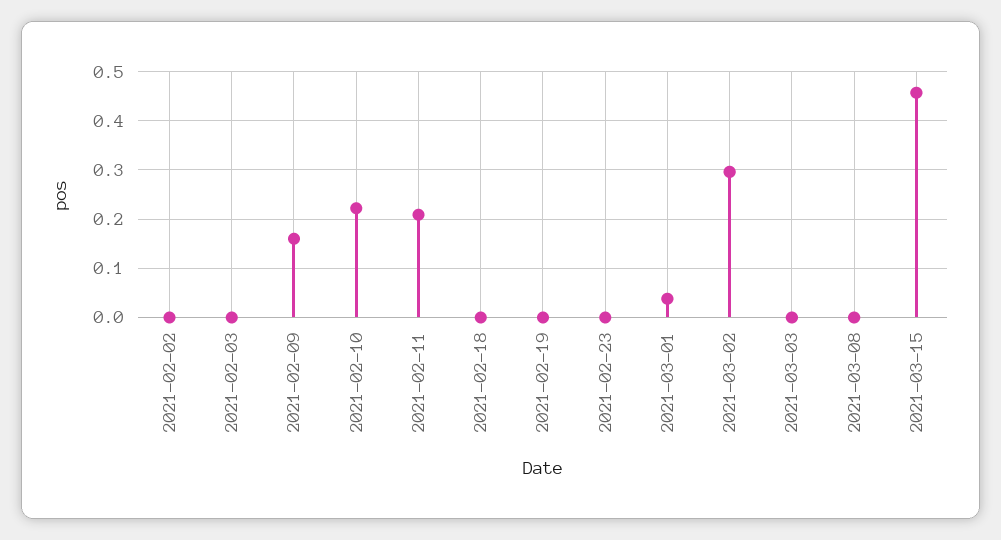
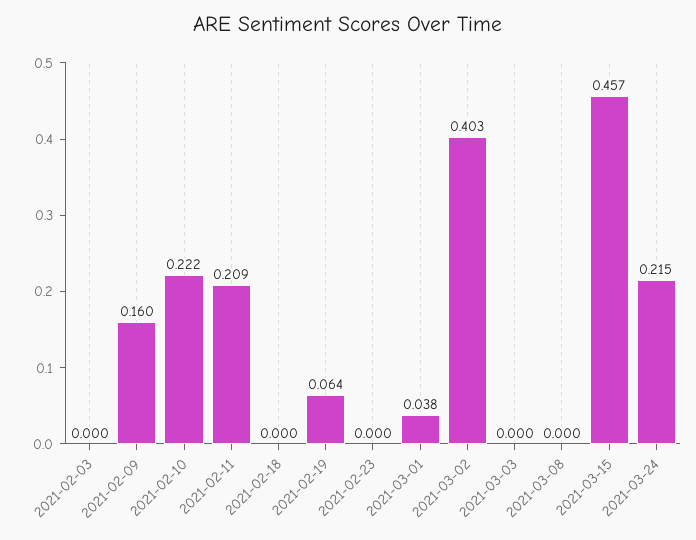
2021-02-02: 0 -> none
2021-02-19: 0 -> 0.064
2021-03-02: 0.3 -> 0.403
2021-03-24: none -> 0.215

